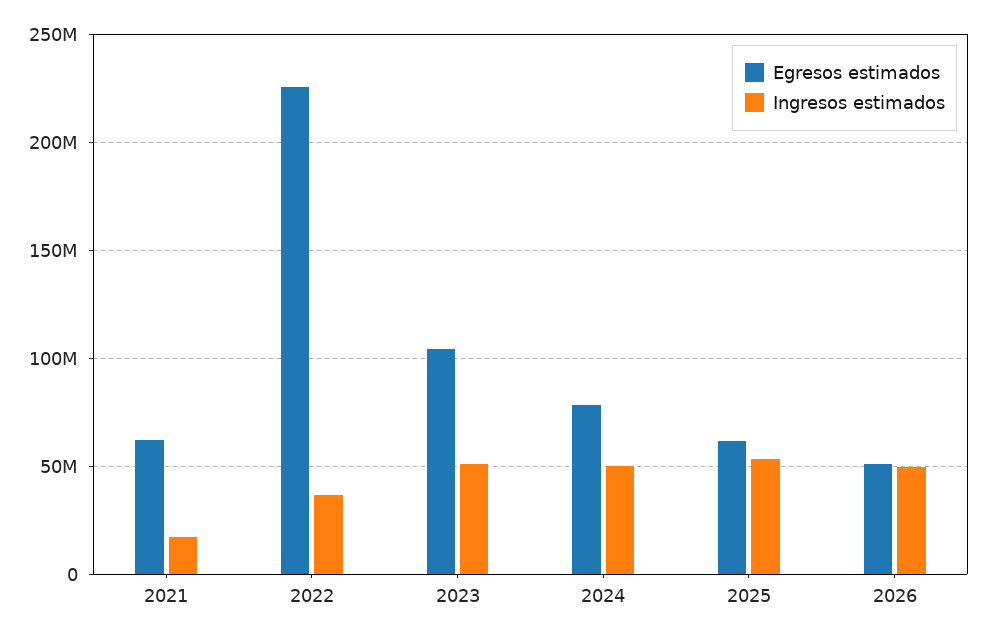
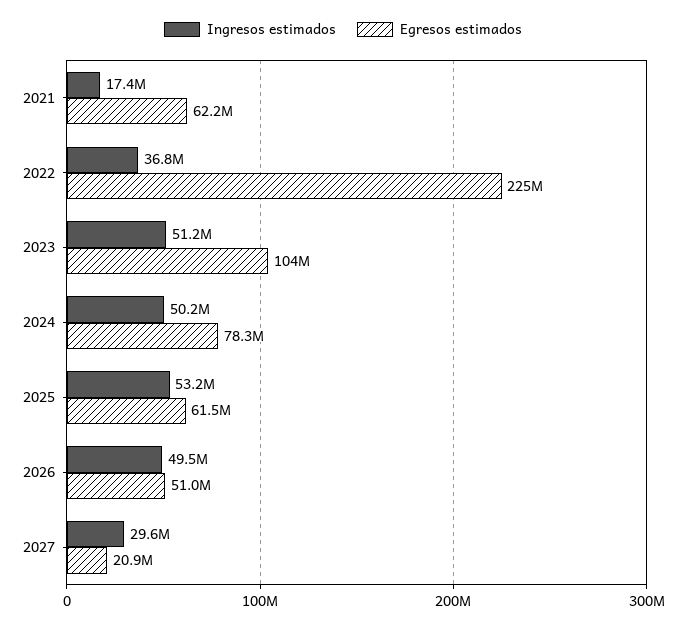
Ingresos estimados, 2027: none -> 29600000
Egresos estimados, 2027: none -> 20900000

